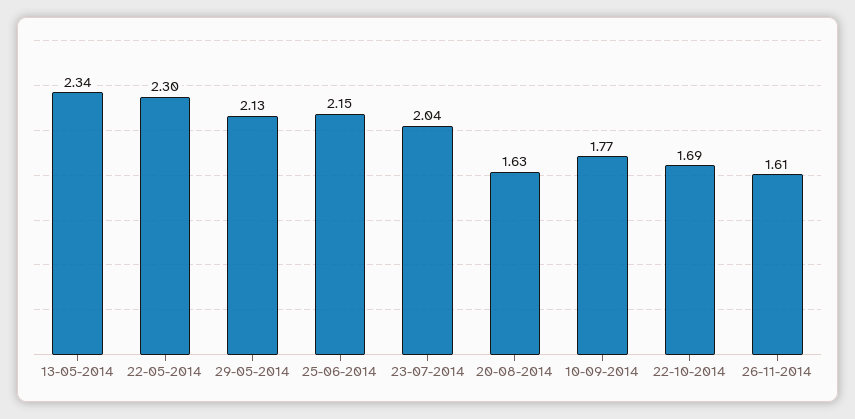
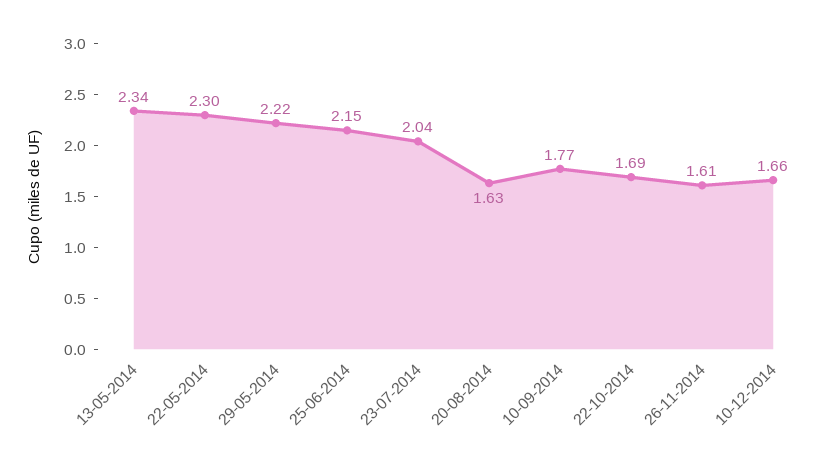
29-05-2014: 2.13 -> 2.22
10-12-2014: none -> 1.66

